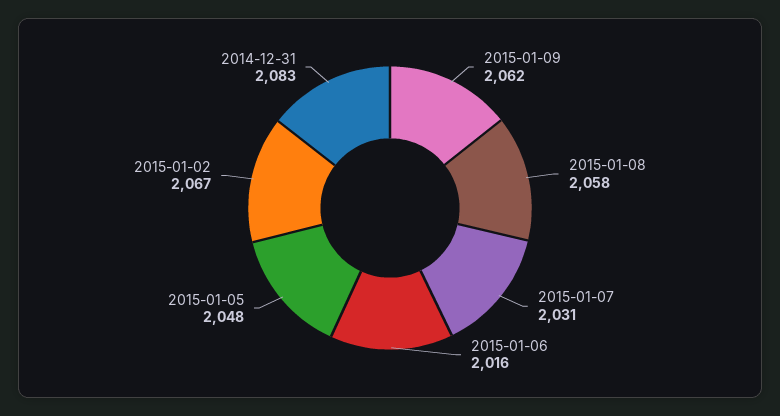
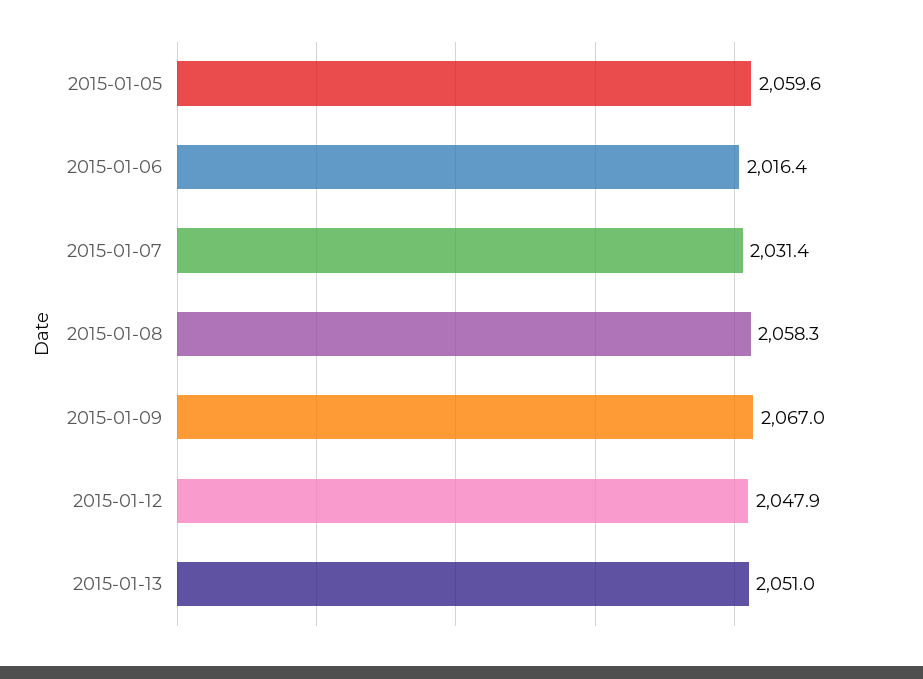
2015-01-09: 2062 -> 2067
2015-01-05: 2048 -> 2059.6
2015-01-02: 2067 -> none
2014-12-31: 2083 -> none
2015-01-12: none -> 2047.9
2015-01-13: none -> 2051

